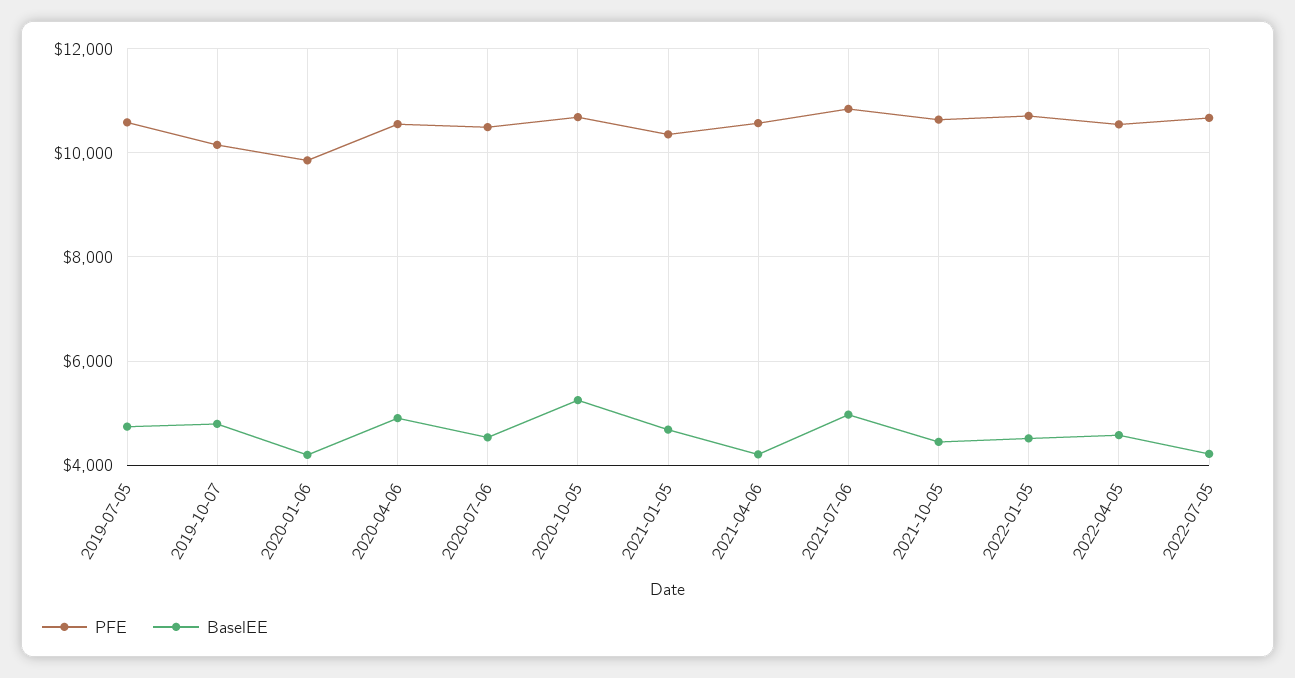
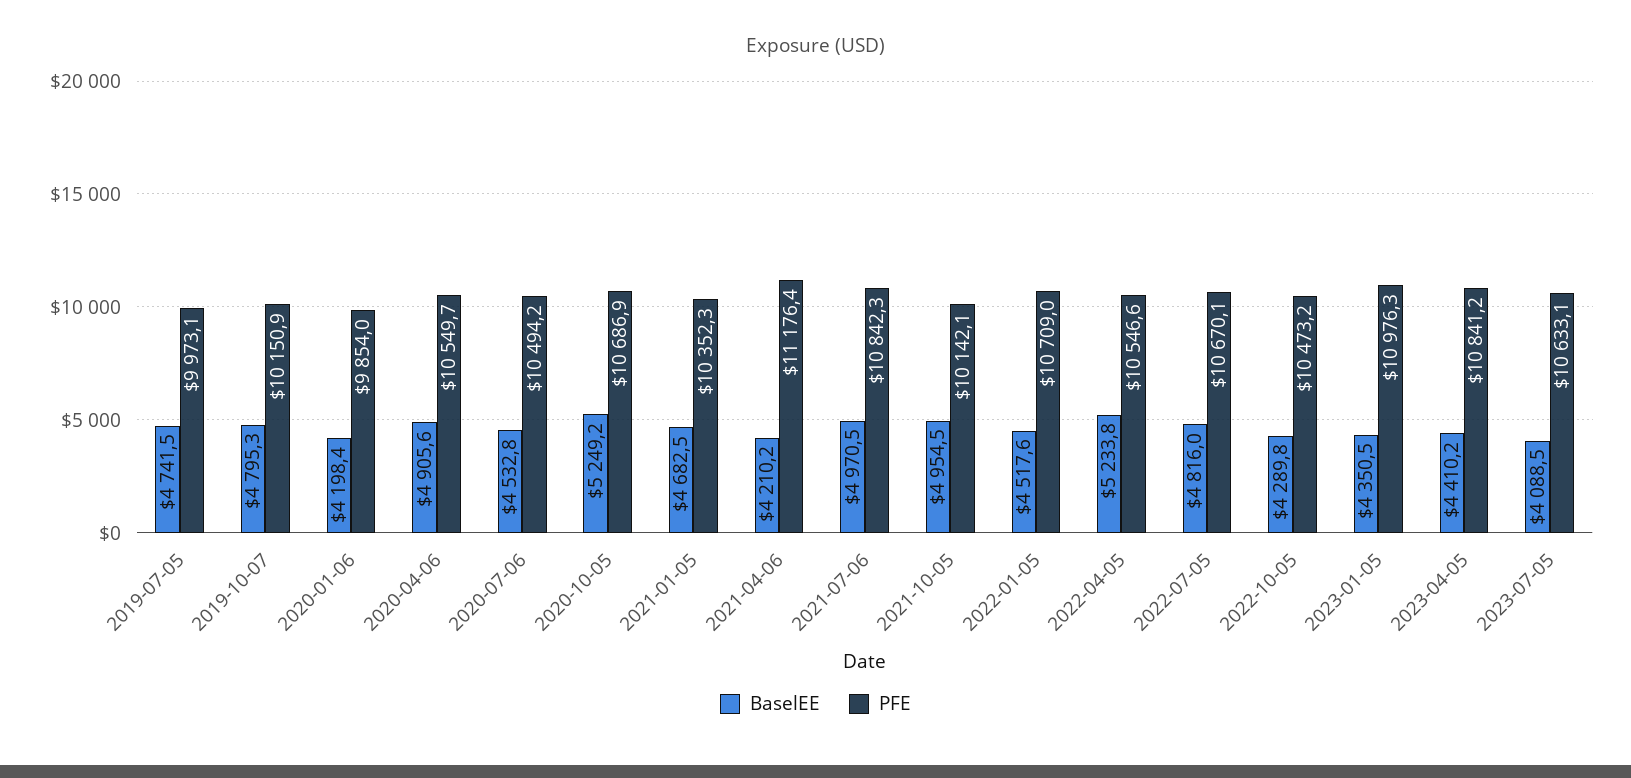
PFE, 2019-07-05: 10600 -> 9973.1
PFE, 2021-04-06: 10600 -> 11176.4
PFE, 2021-10-05: 10600 -> 10142.1
BaselEE, 2021-10-05: 4400 -> 4954.5
BaselEE, 2022-04-05: 4600 -> 5233.8
BaselEE, 2022-07-05: 4200 -> 4816
BaselEE, 2022-10-05: none -> 4289.8
PFE, 2022-10-05: none -> 10473.2
BaselEE, 2023-01-05: none -> 4350.5
PFE, 2023-01-05: none -> 10976.3
BaselEE, 2023-04-05: none -> 4410.2
PFE, 2023-04-05: none -> 10841.2
BaselEE, 2023-07-05: none -> 4088.5
PFE, 2023-07-05: none -> 10633.1

